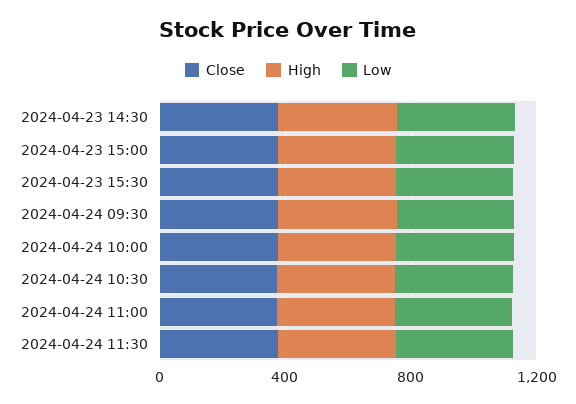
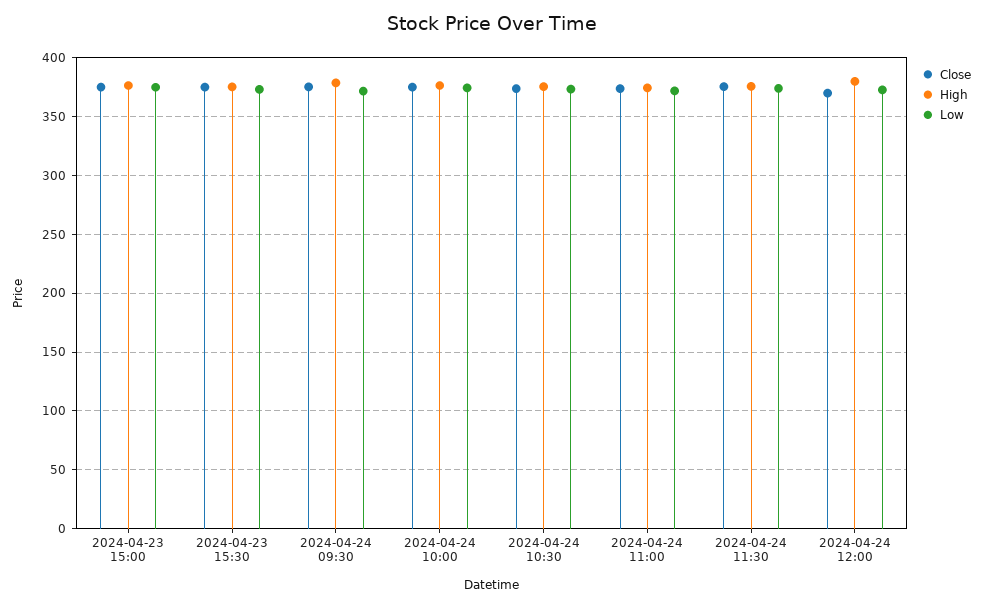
Close, 2024-04-23 14:30: 400 -> none
High, 2024-04-23 14:30: 400 -> none
Low, 2024-04-23 14:30: 400 -> none
Close, 2024-04-24 12:00: none -> 370
High, 2024-04-24 12:00: none -> 380
Low, 2024-04-24 12:00: none -> 370

